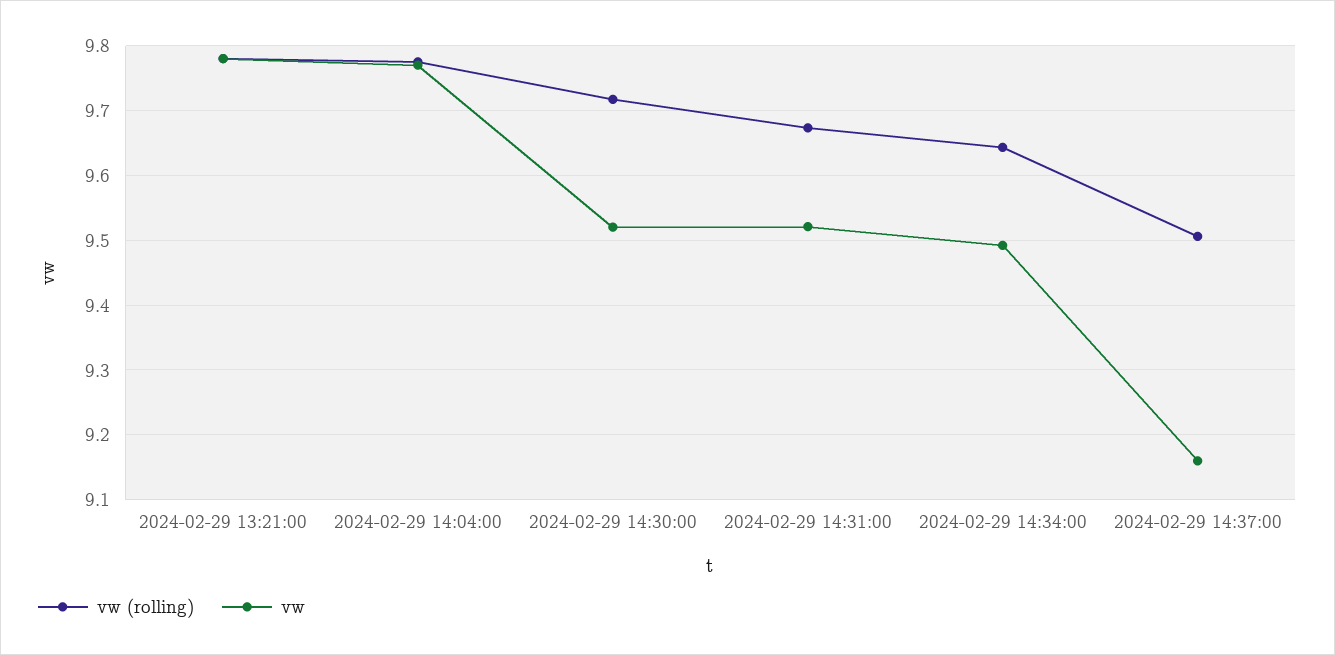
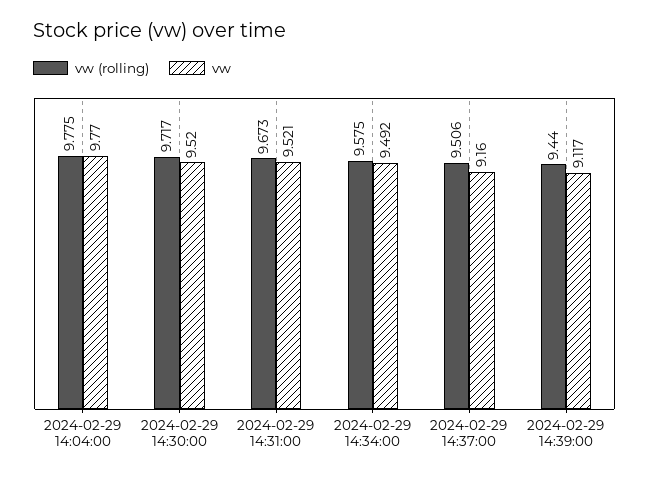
vw (rolling), 2024-02-29 13:21:00: 9.78 -> none
vw, 2024-02-29 13:21:00: 9.78 -> none
vw (rolling), 2024-02-29 14:34:00: 9.64 -> 9.575
vw (rolling), 2024-02-29 14:39:00: none -> 9.44
vw, 2024-02-29 14:39:00: none -> 9.117

